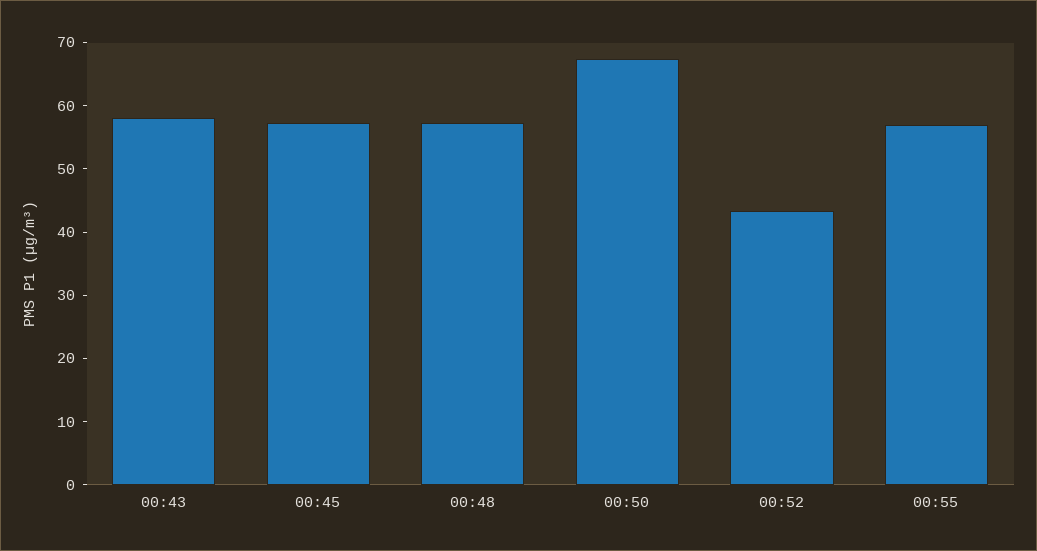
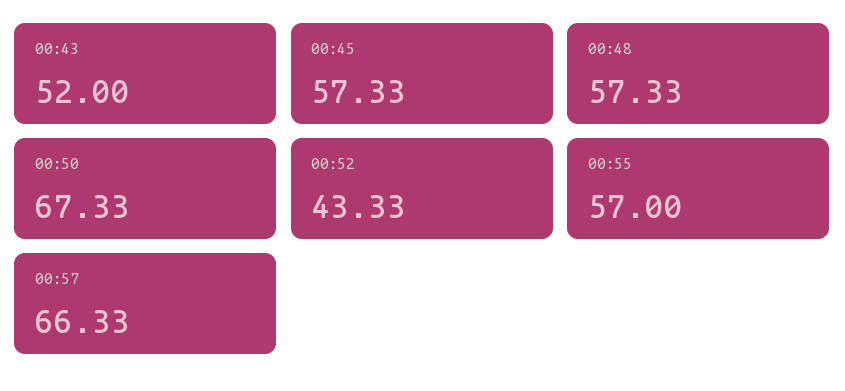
00:43: 58 -> 52
00:57: none -> 66.33

